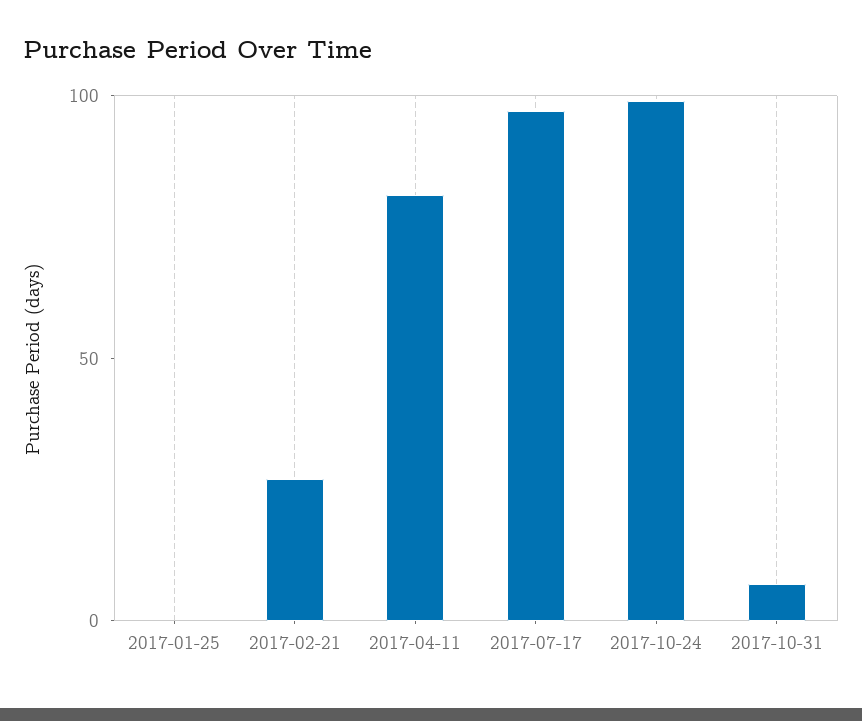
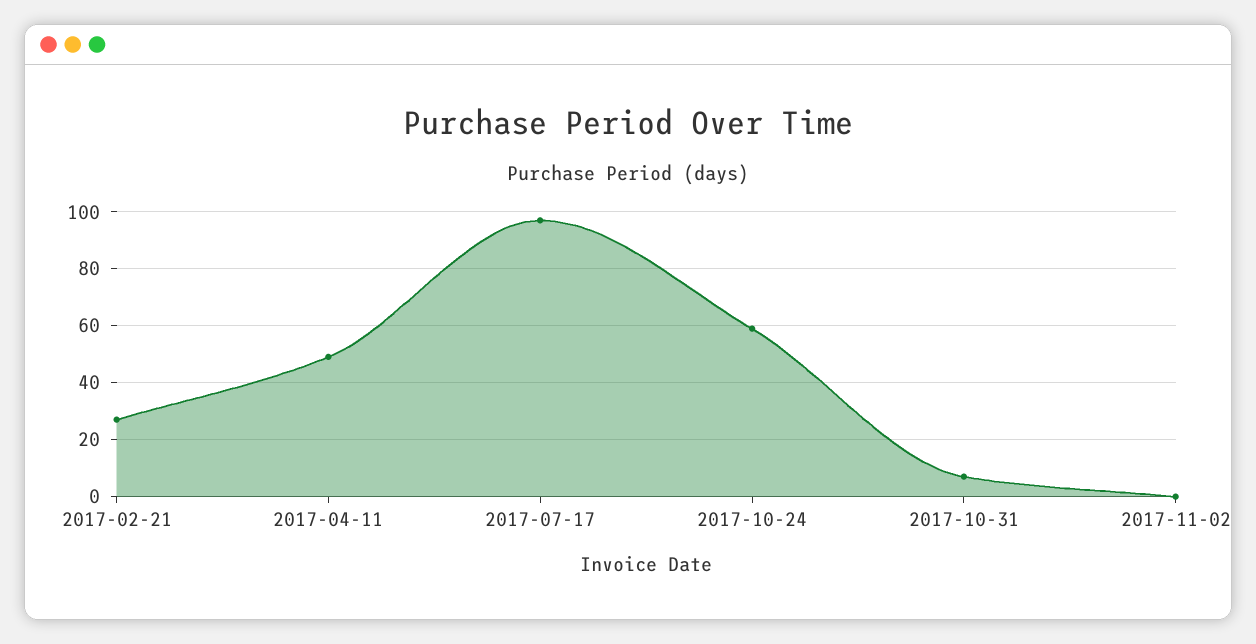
2017-01-25: 0 -> none
2017-04-11: 80 -> 50
2017-10-24: 100 -> 60
2017-11-02: none -> 0

